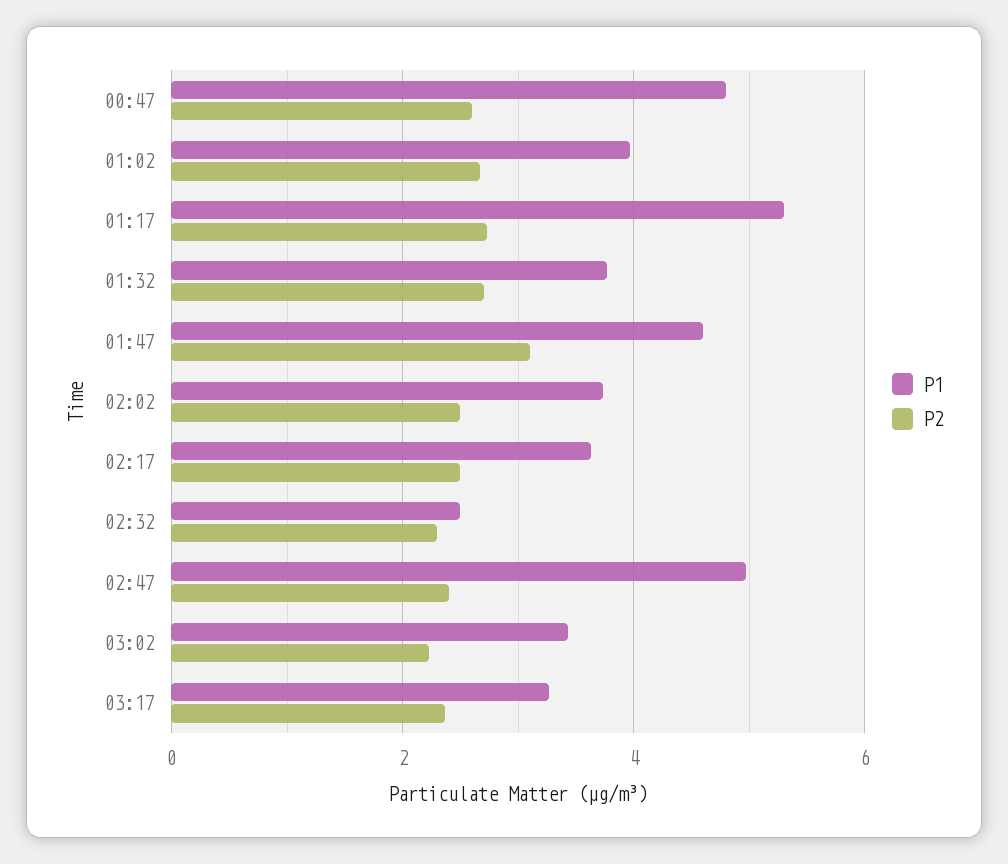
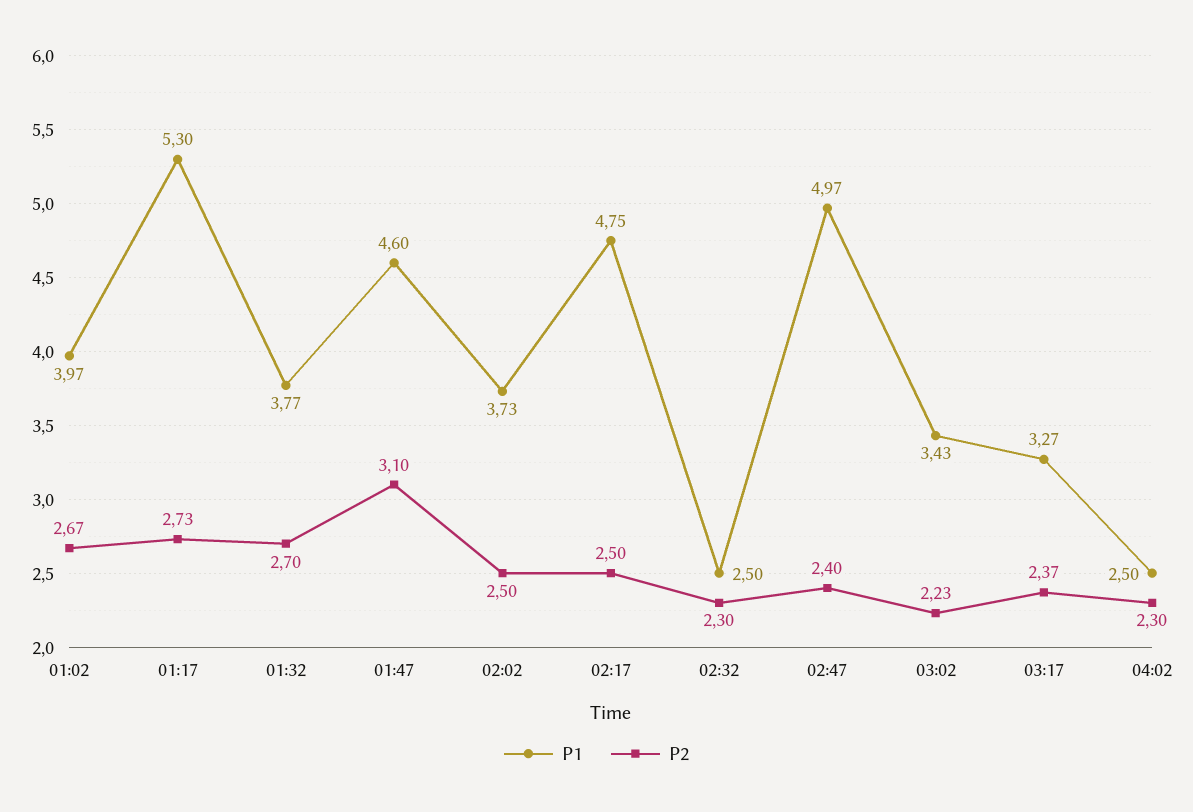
P1, 00:47: 4.8 -> none
P2, 00:47: 2.6 -> none
P1, 02:17: 3.6 -> 4.75
P1, 04:02: none -> 2.5
P2, 04:02: none -> 2.3

